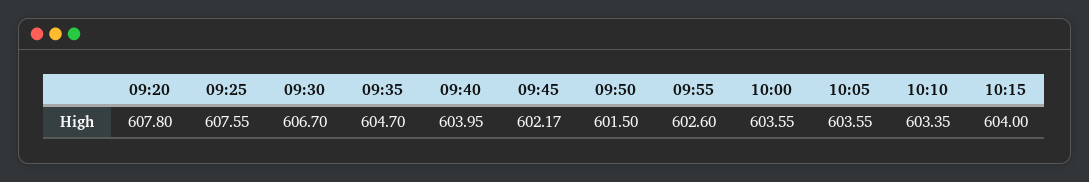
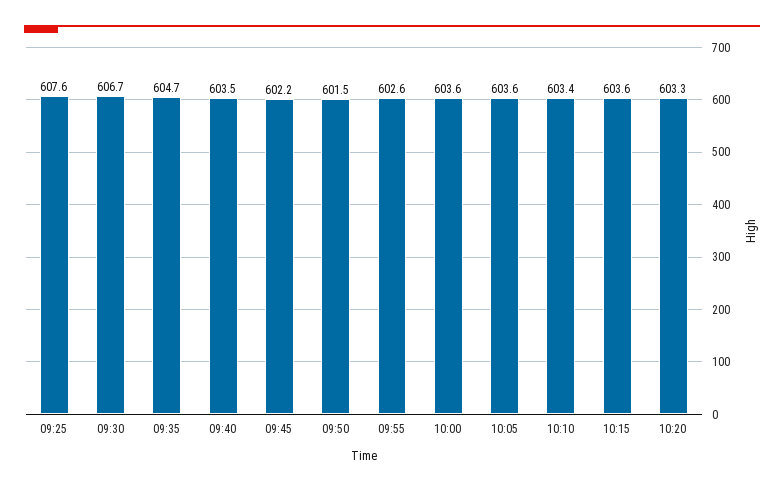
09:20: 607.8 -> none
09:40: 603.95 -> 603.5
10:15: 604 -> 603.6
10:20: none -> 603.3

